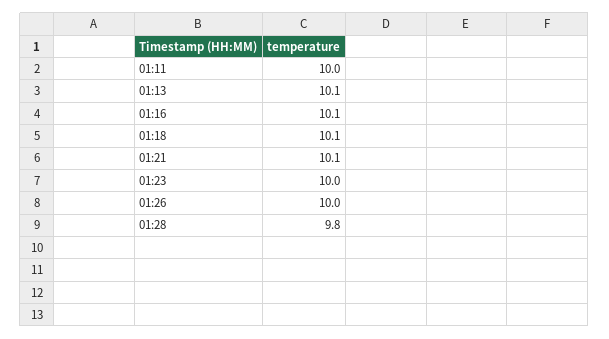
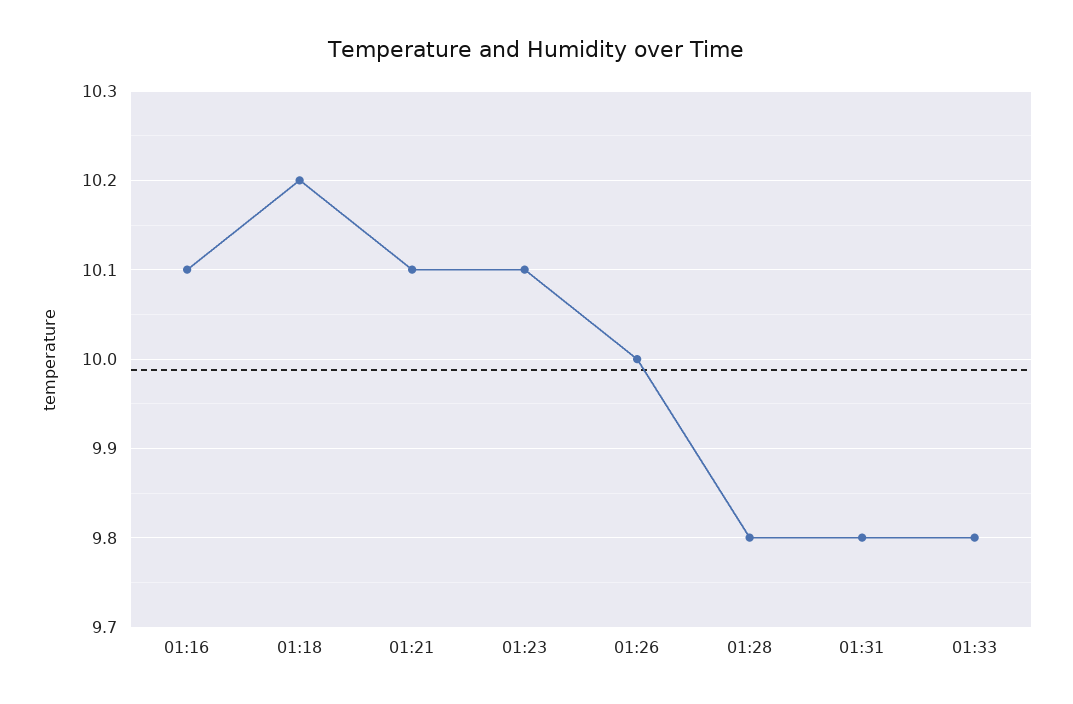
01:11: 10 -> none
01:13: 10.1 -> none
01:18: 10.1 -> 10.2
01:23: 10 -> 10.1
01:31: none -> 9.8
01:33: none -> 9.8

